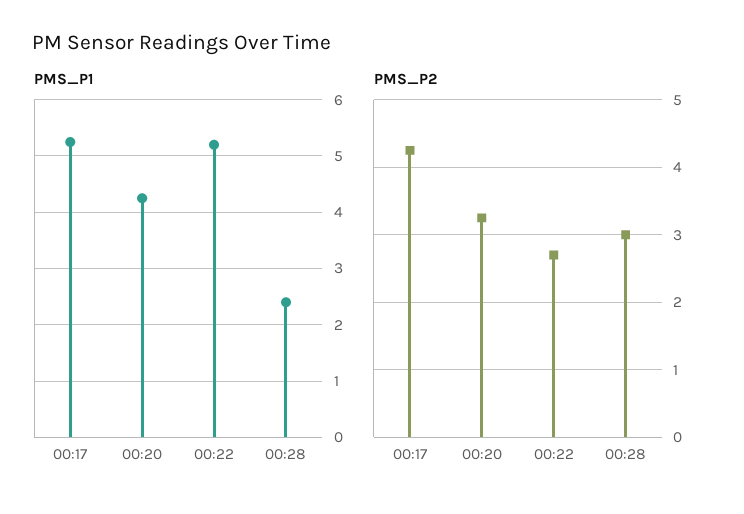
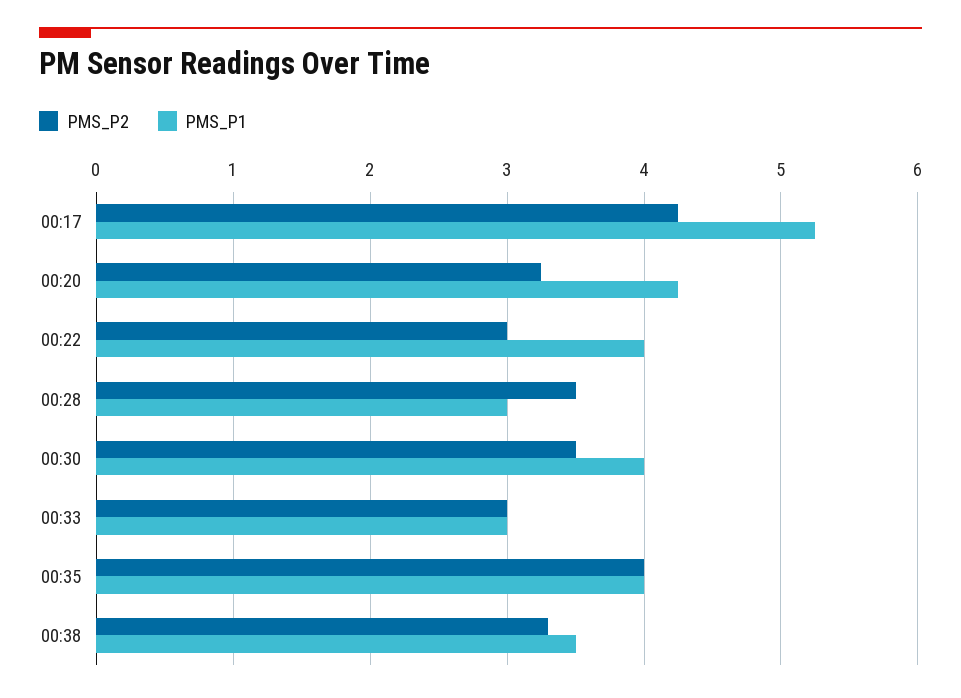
PMS_P1, 00:22: 5.2 -> 4
PMS_P1, 00:28: 2.4 -> 3
PMS_P2, 00:22: 2.7 -> 3
PMS_P2, 00:28: 3 -> 3.5
PMS_P2, 00:30: none -> 3.5
PMS_P1, 00:30: none -> 4
PMS_P2, 00:33: none -> 3
PMS_P1, 00:33: none -> 3
PMS_P2, 00:35: none -> 4
PMS_P1, 00:35: none -> 4
PMS_P2, 00:38: none -> 3.3
PMS_P1, 00:38: none -> 3.5

